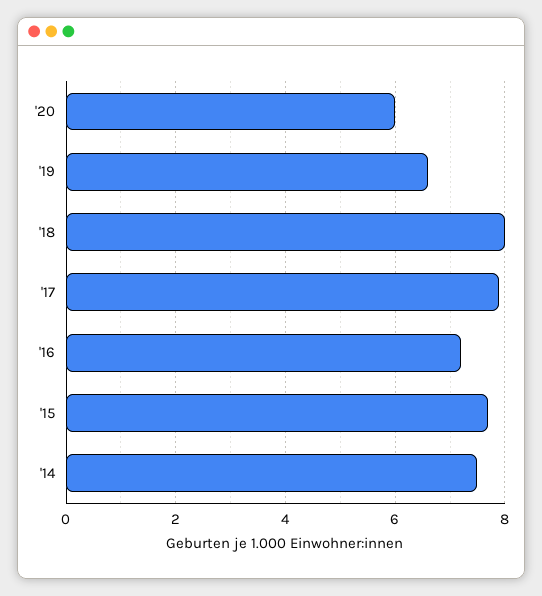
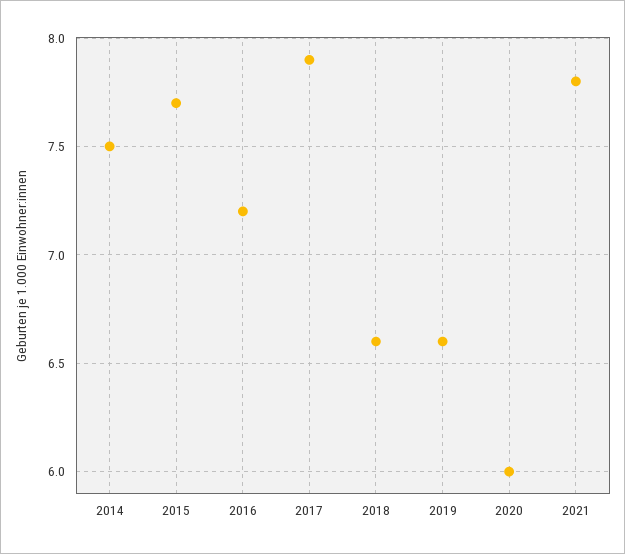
'18: 8 -> 6.6
2021: none -> 7.8

